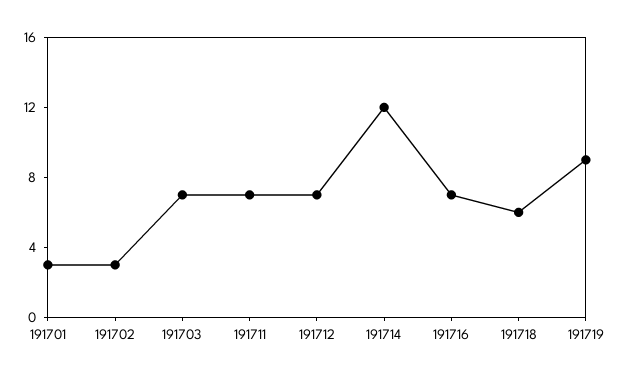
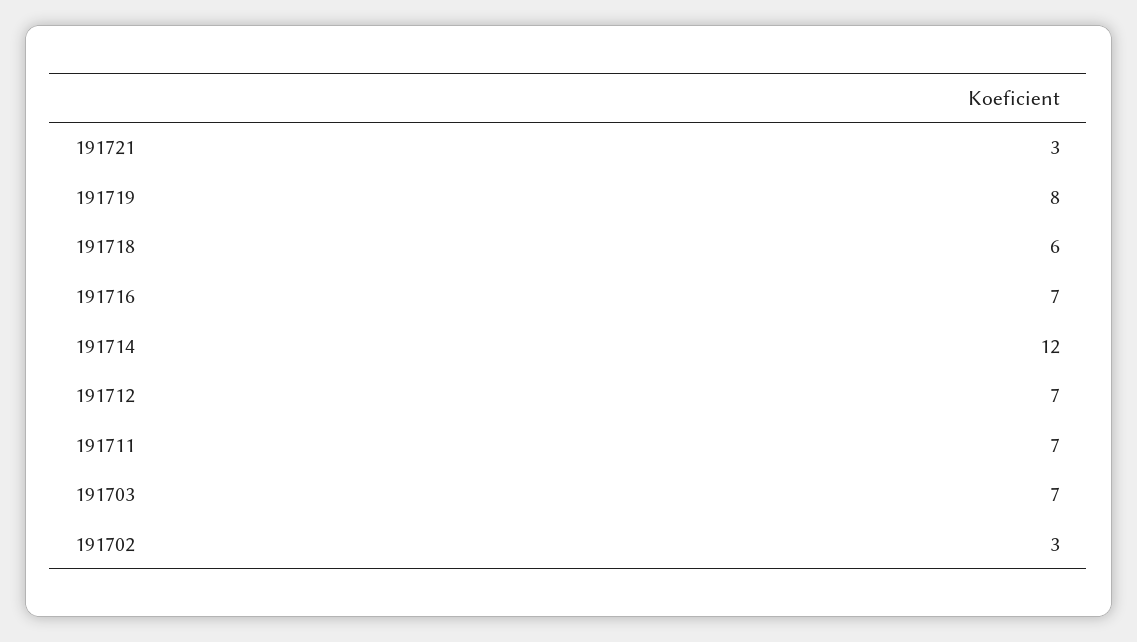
191701: 3 -> none
191719: 9 -> 8
191721: none -> 3

